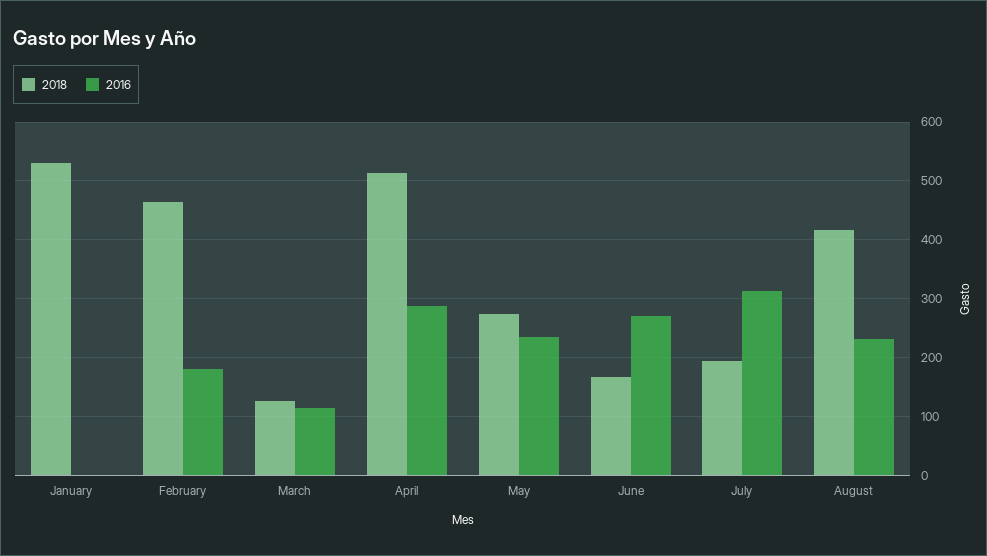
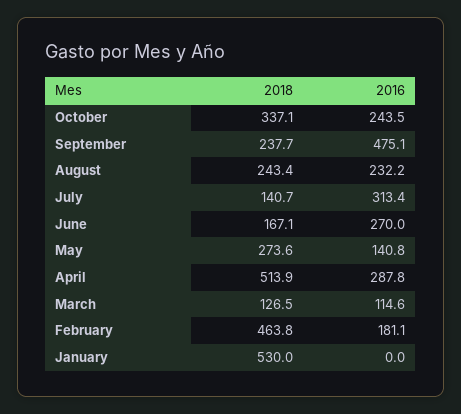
2016, May: 240 -> 140.8
2018, July: 200 -> 140.7
2018, August: 420 -> 243.4
2018, October: none -> 337.1
2016, October: none -> 243.5
2018, September: none -> 237.7
2016, September: none -> 475.1

